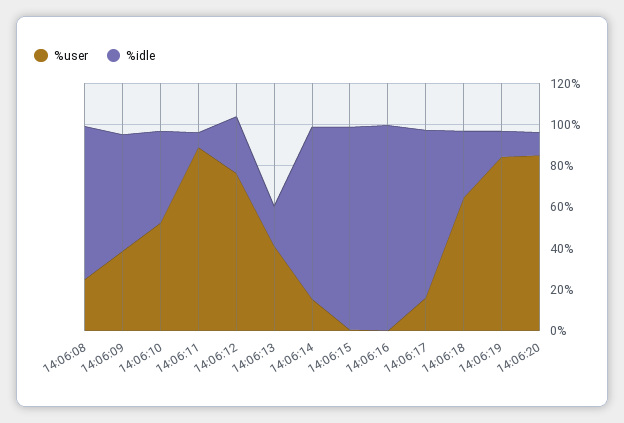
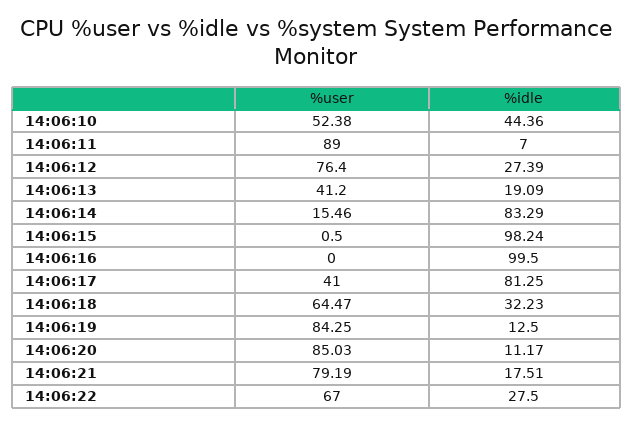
%user, 14:06:08: 25 -> none
%idle, 14:06:08: 75 -> none
%user, 14:06:09: 40 -> none
%idle, 14:06:09: 55 -> none
%user, 14:06:17: 15 -> 41
%user, 14:06:21: none -> 79.19
%idle, 14:06:21: none -> 17.51
%user, 14:06:22: none -> 67
%idle, 14:06:22: none -> 27.5

